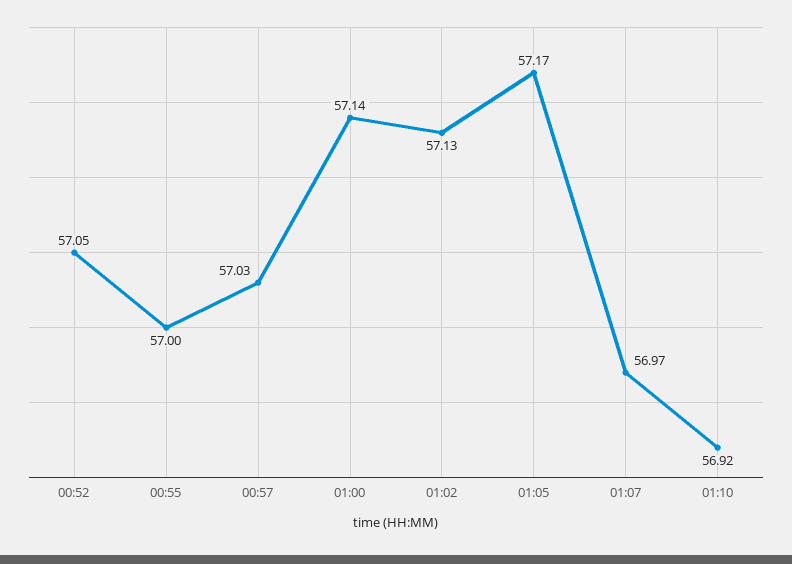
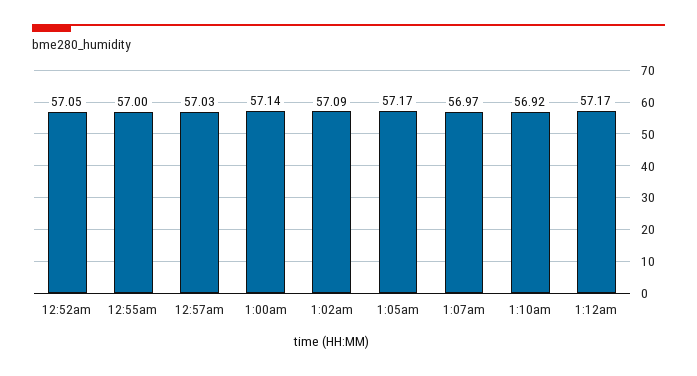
01:02: 57.13 -> 57.09
1:12am: none -> 57.17

